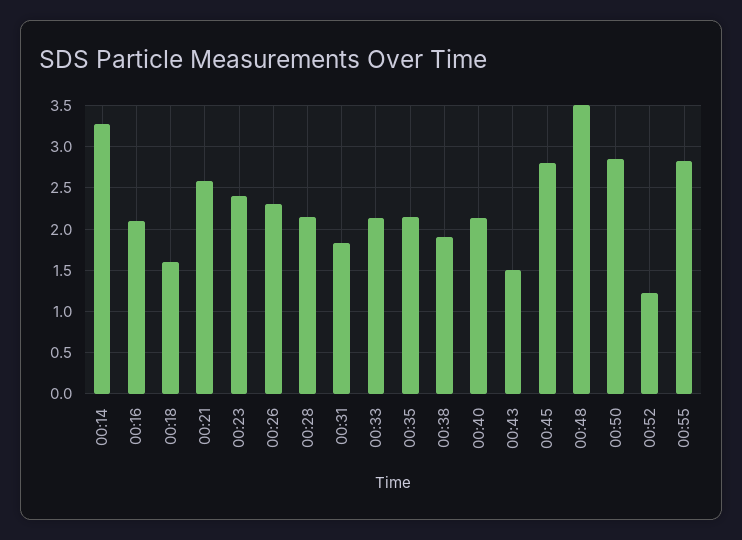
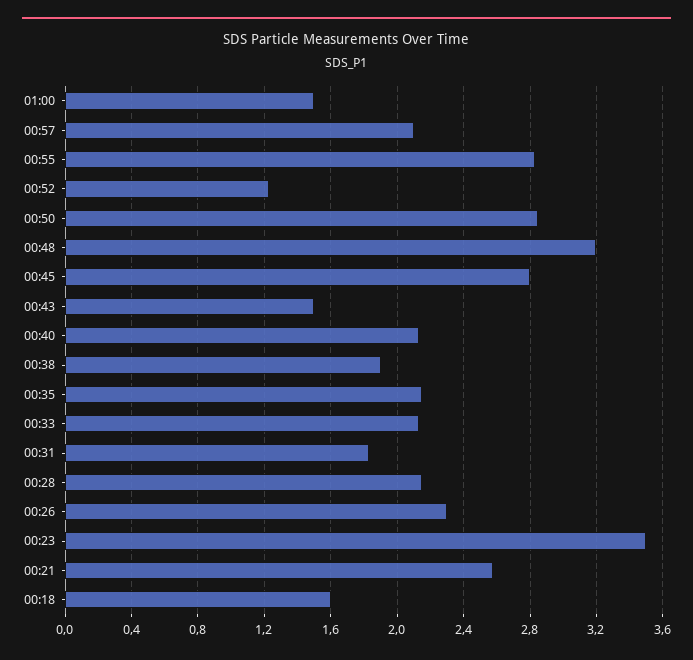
00:14: 3.3 -> none
00:16: 2.1 -> none
00:23: 2.4 -> 3.5
00:48: 3.5 -> 3.2
01:00: none -> 1.5
00:57: none -> 2.1

